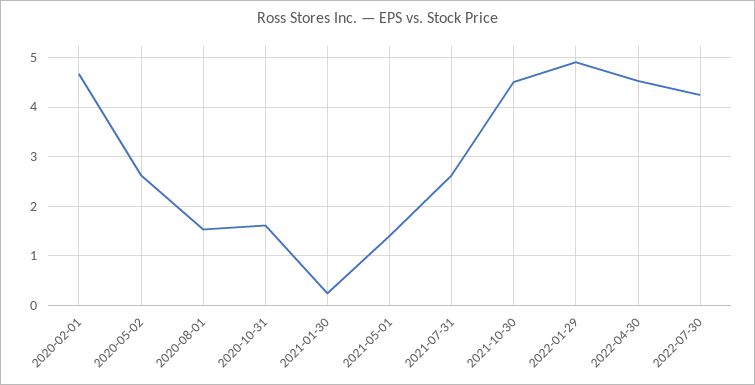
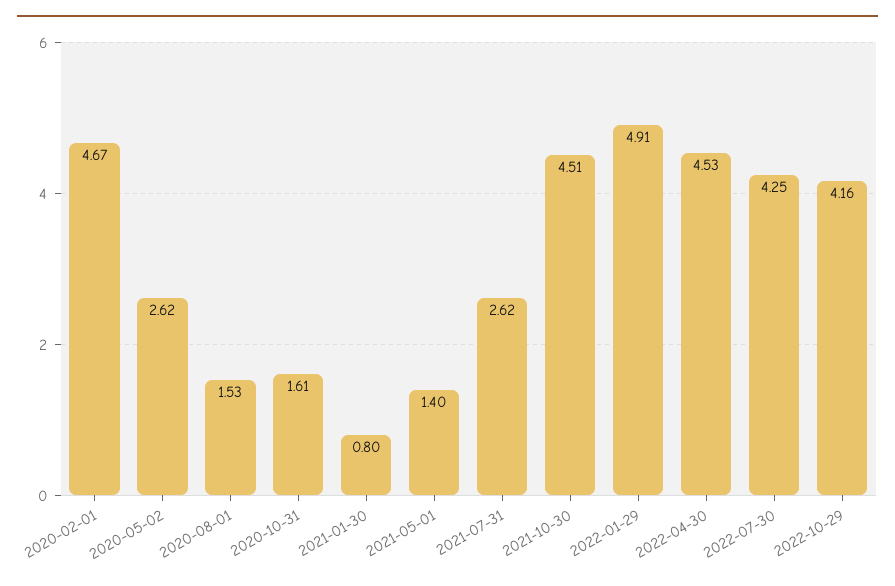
2021-01-30: 0.2 -> 0.8
2022-10-29: none -> 4.16

